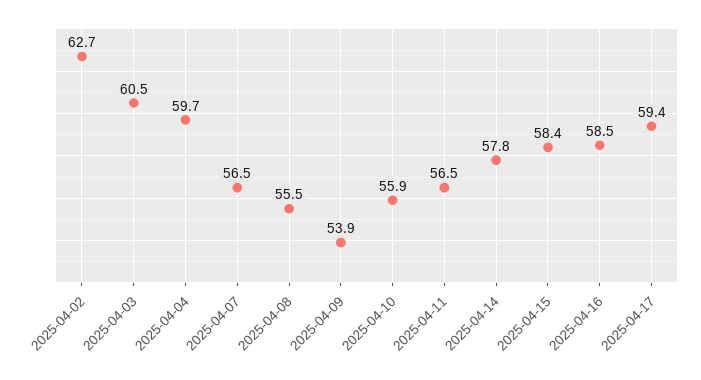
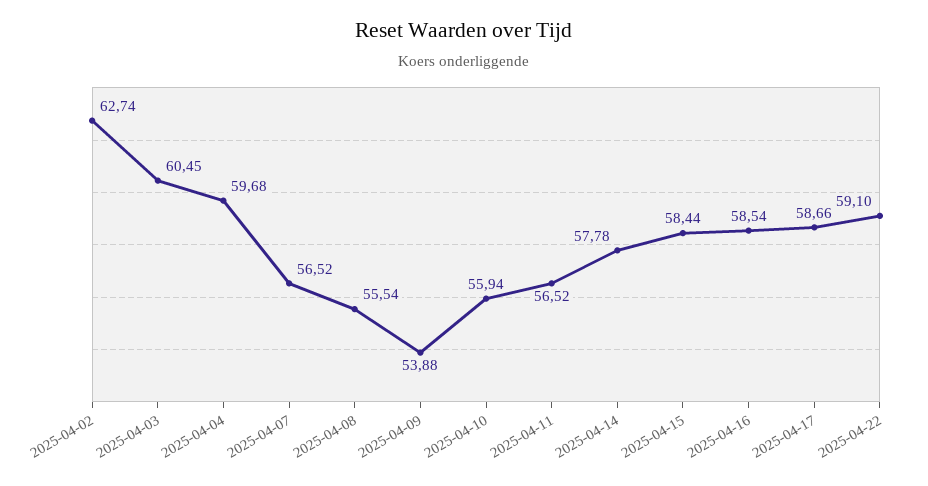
2025-04-17: 59.4 -> 58.66
2025-04-22: none -> 59.1

